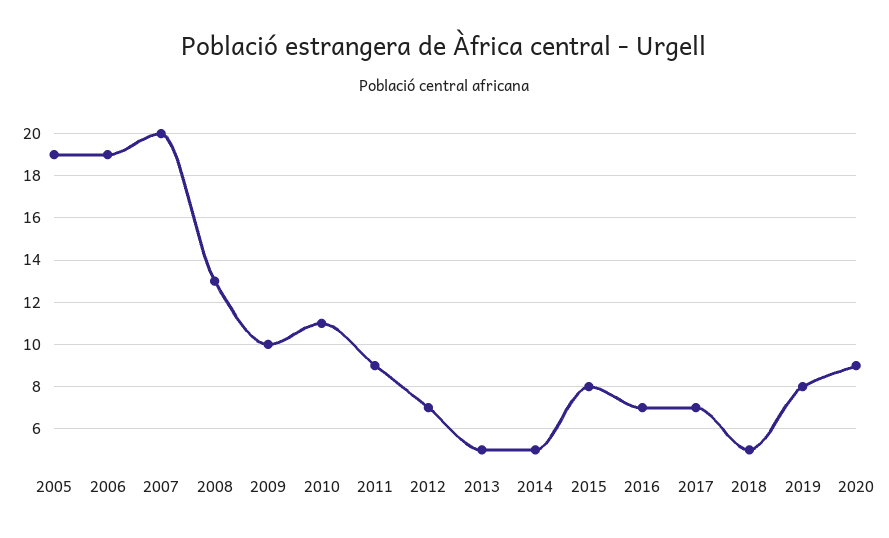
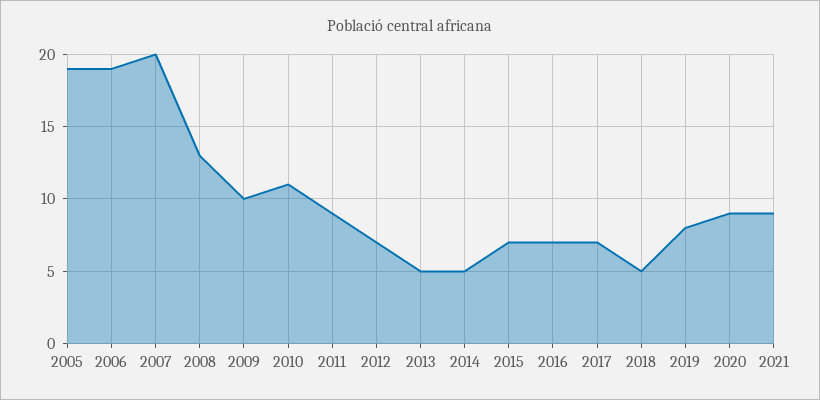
2015: 8 -> 7
2021: none -> 9

